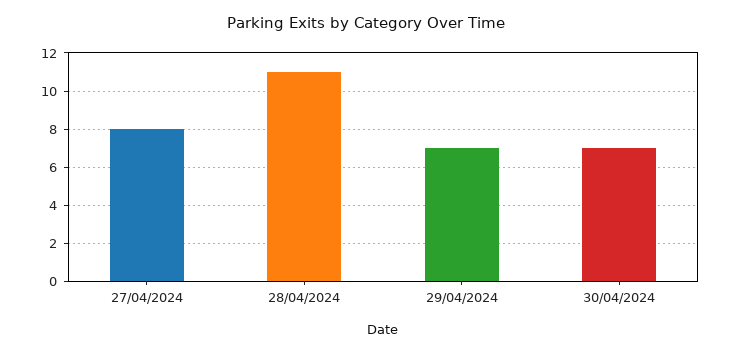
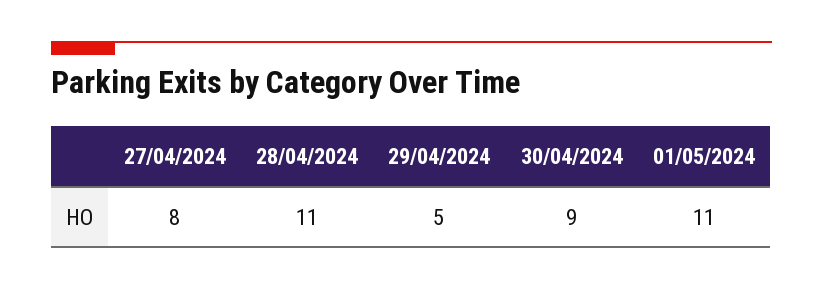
29/04/2024: 7 -> 5
30/04/2024: 7 -> 9
01/05/2024: none -> 11

